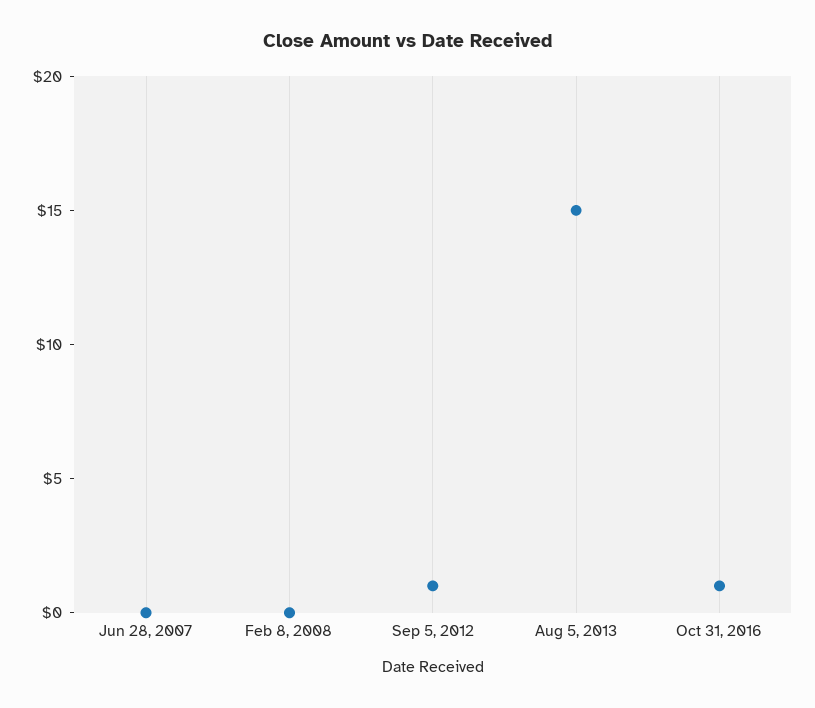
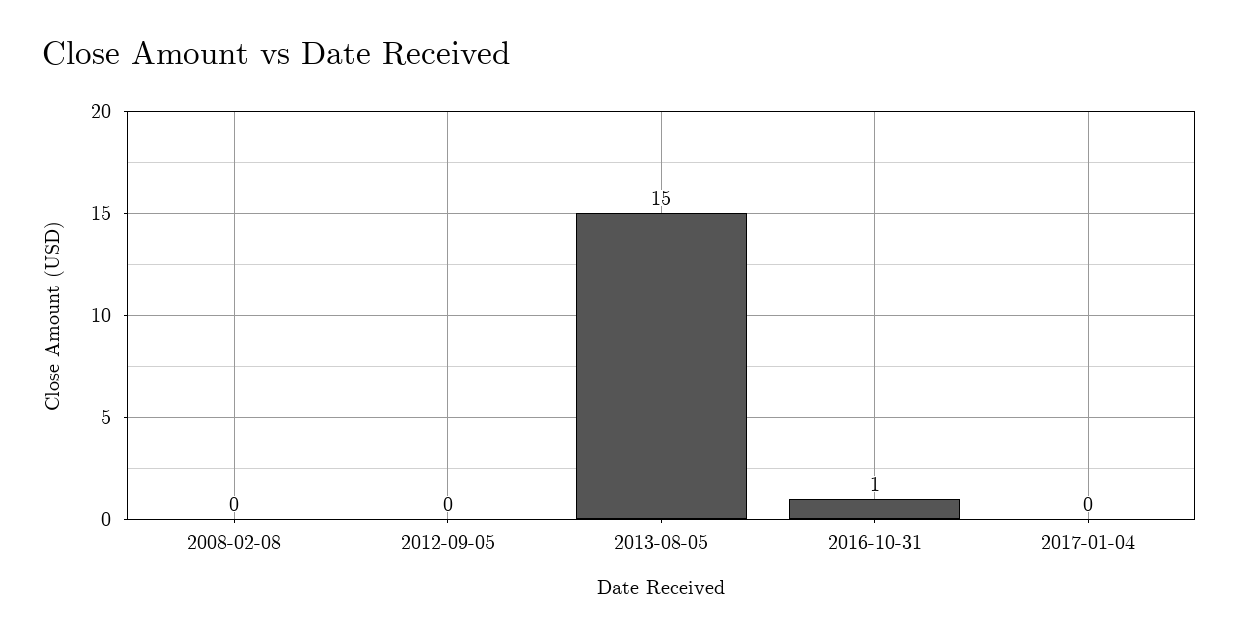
Jun 28, 2007: 0 -> none
Sep 5, 2012: 1 -> 0
2017-01-04: none -> 0

